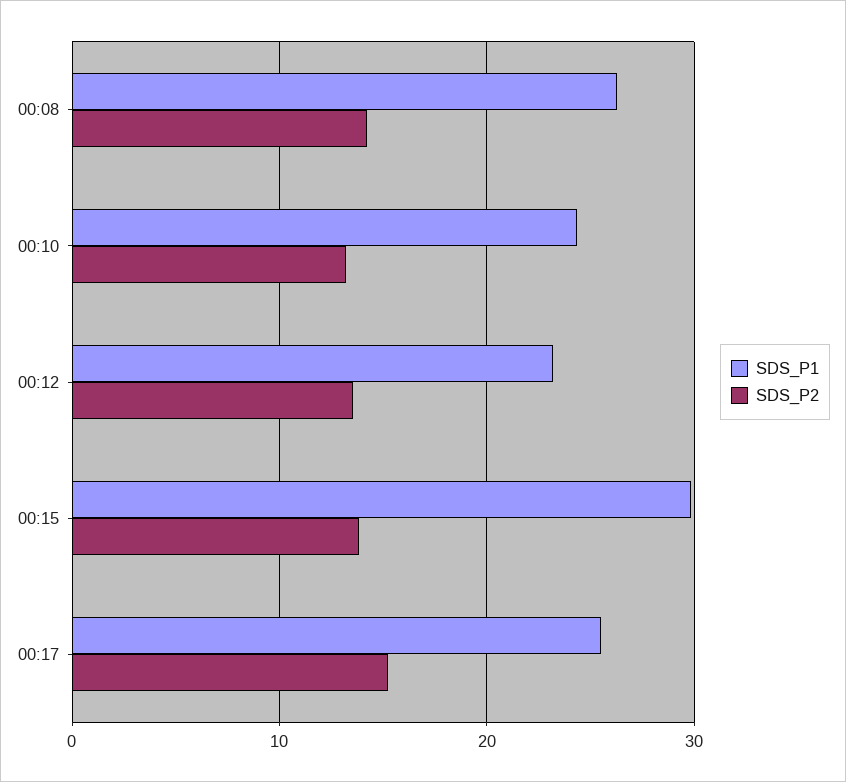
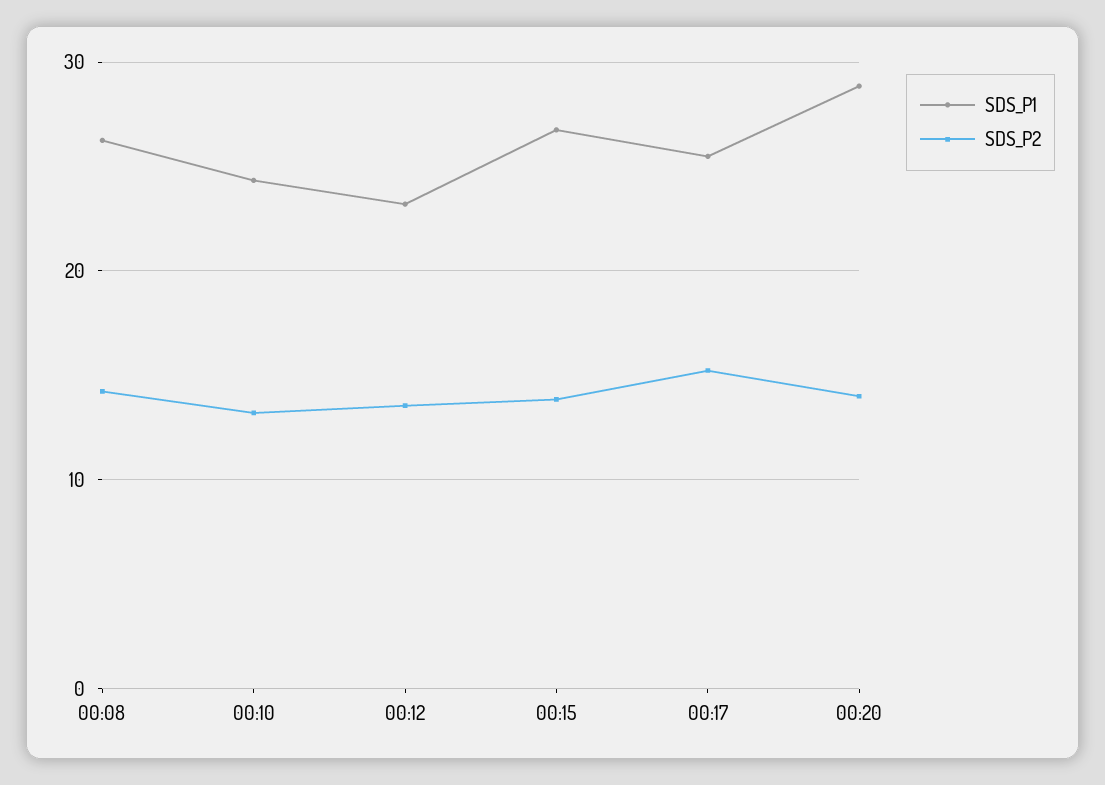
SDS_P1, 00:15: 30 -> 27
SDS_P1, 00:20: none -> 29
SDS_P2, 00:20: none -> 14

